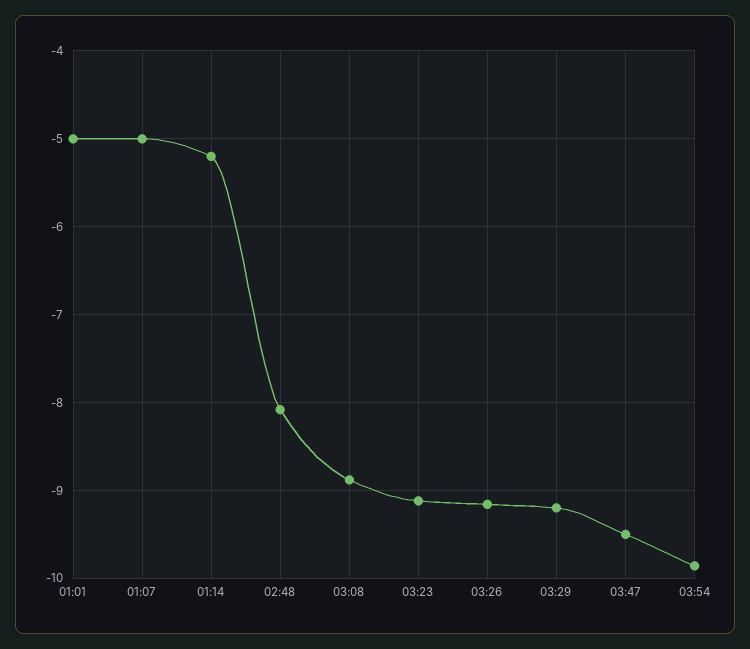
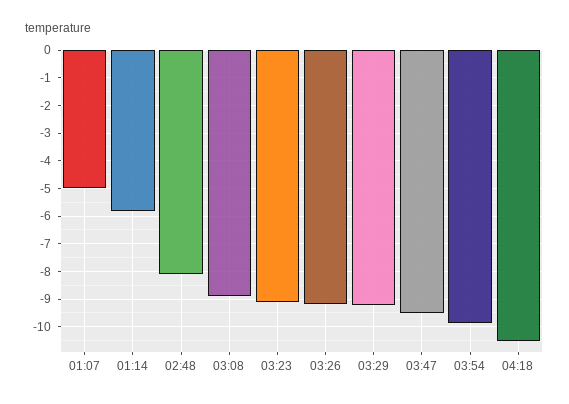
01:01: -5 -> none
01:14: -5.2 -> -5.75
04:18: none -> -10.5

